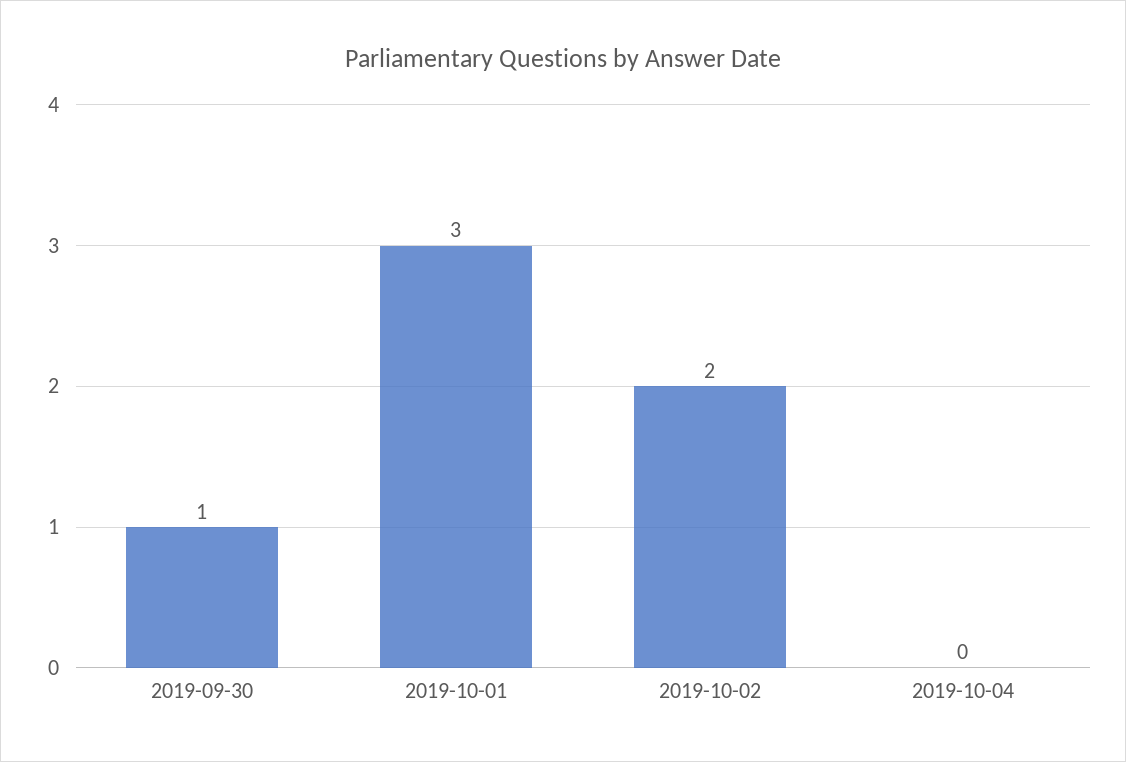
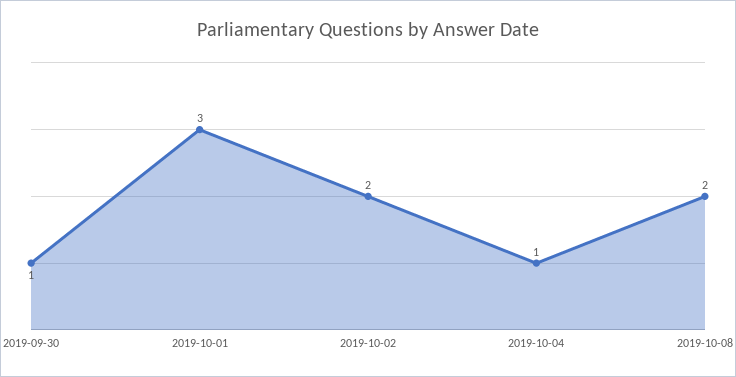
2019-10-04: 0 -> 1
2019-10-08: none -> 2

